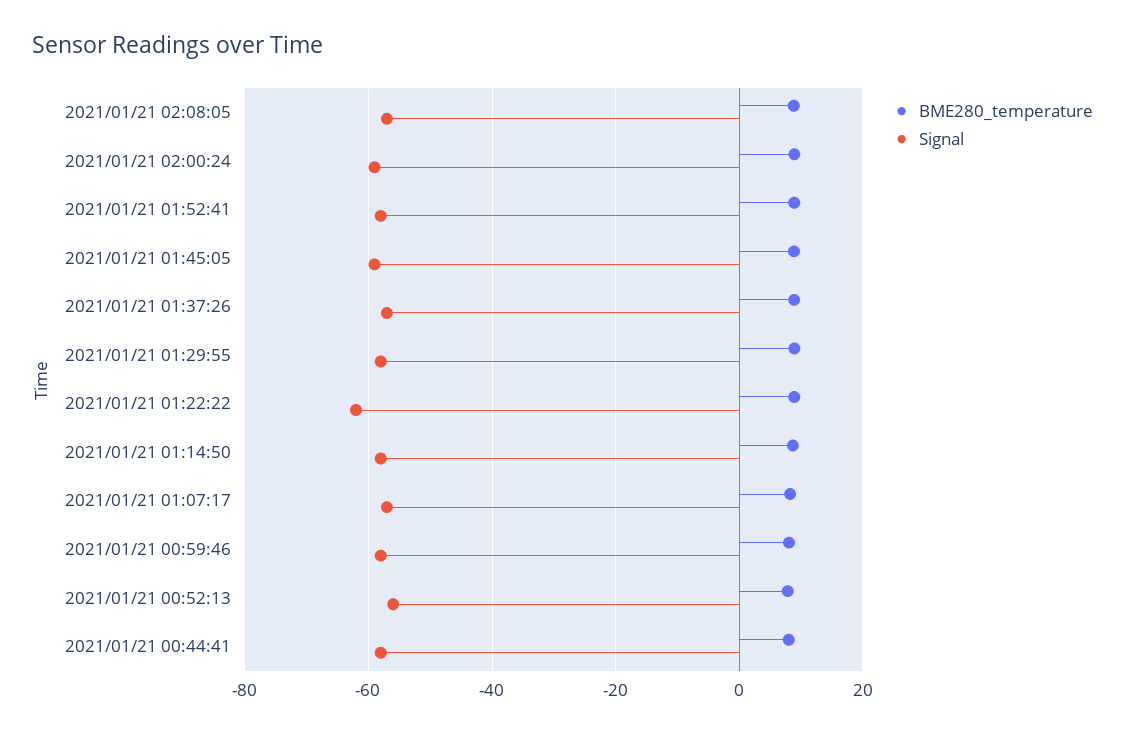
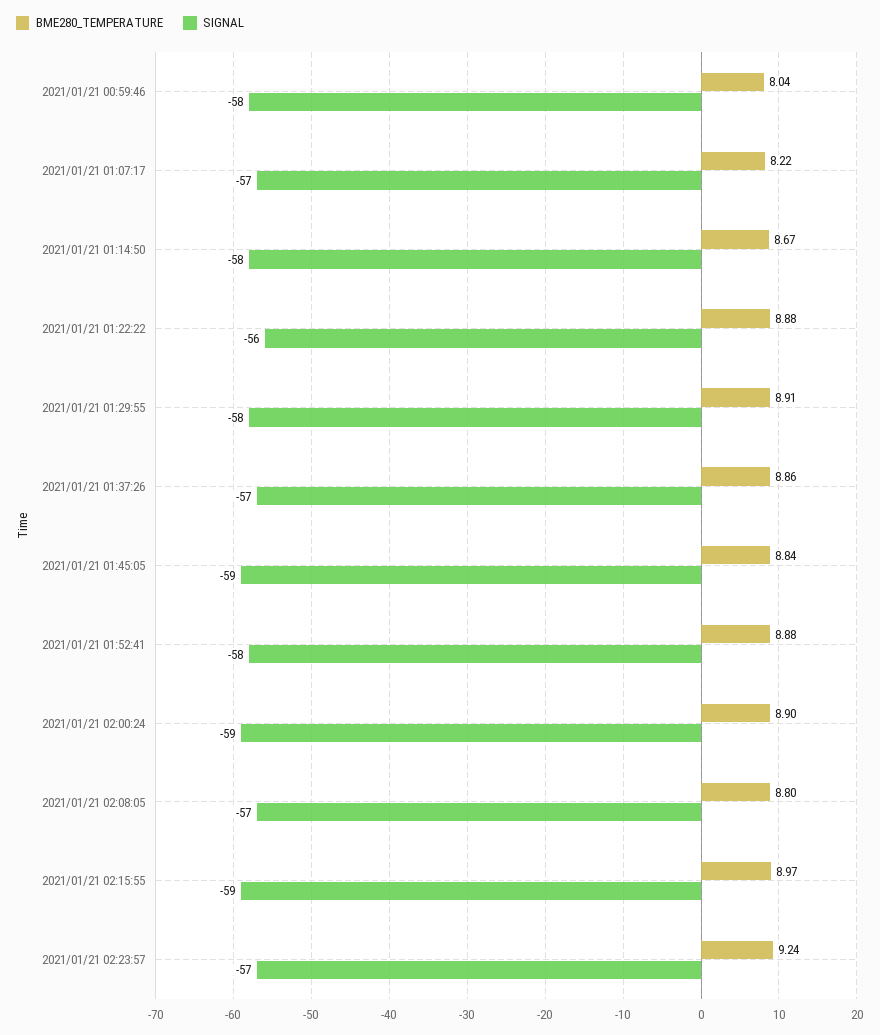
Signal, 2021/01/21 01:22:22: -62 -> -56
BME280_temperature, 2021/01/21 00:52:13: 8 -> none
Signal, 2021/01/21 00:52:13: -56 -> none
BME280_temperature, 2021/01/21 00:44:41: 8 -> none
Signal, 2021/01/21 00:44:41: -58 -> none
BME280_temperature, 2021/01/21 02:15:55: none -> 8.97
Signal, 2021/01/21 02:15:55: none -> -59
BME280_temperature, 2021/01/21 02:23:57: none -> 9.24
Signal, 2021/01/21 02:23:57: none -> -57

